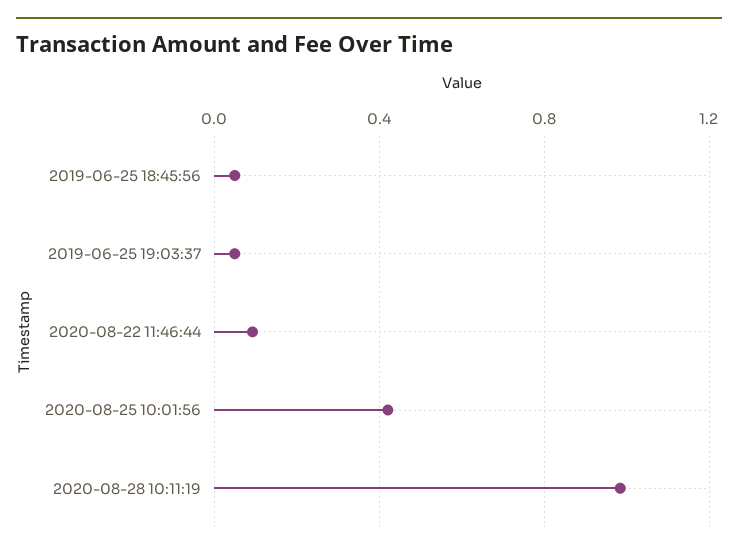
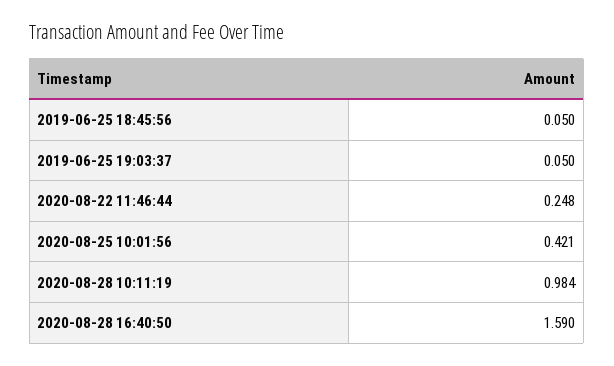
2020-08-22 11:46:44: 0.1 -> 0.248
2020-08-28 16:40:50: none -> 1.59

